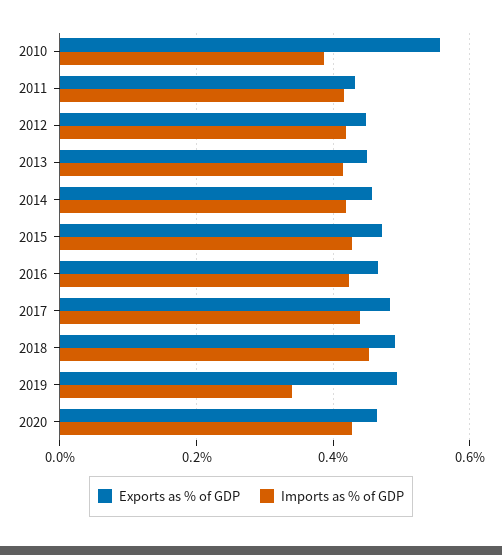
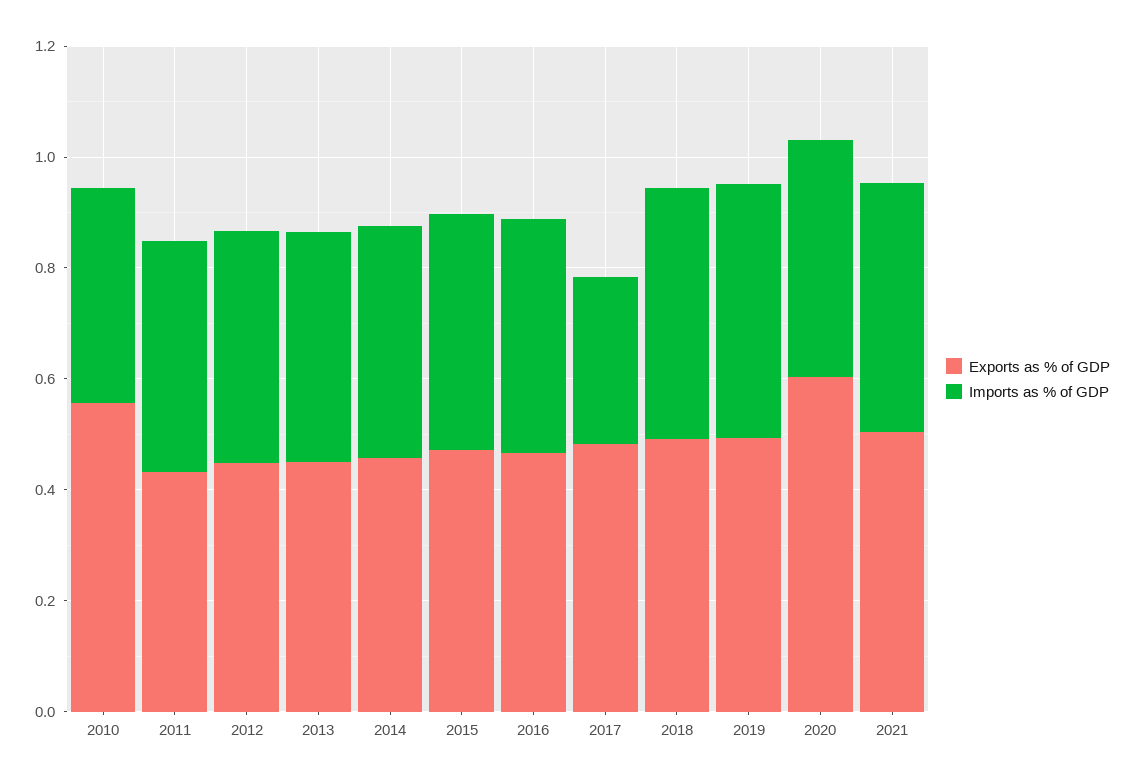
Imports as % of GDP, 2017: 0.44 -> 0.3
Imports as % of GDP, 2019: 0.34 -> 0.45
Exports as % of GDP, 2020: 0.46 -> 0.6
Exports as % of GDP, 2021: none -> 0.5
Imports as % of GDP, 2021: none -> 0.45

